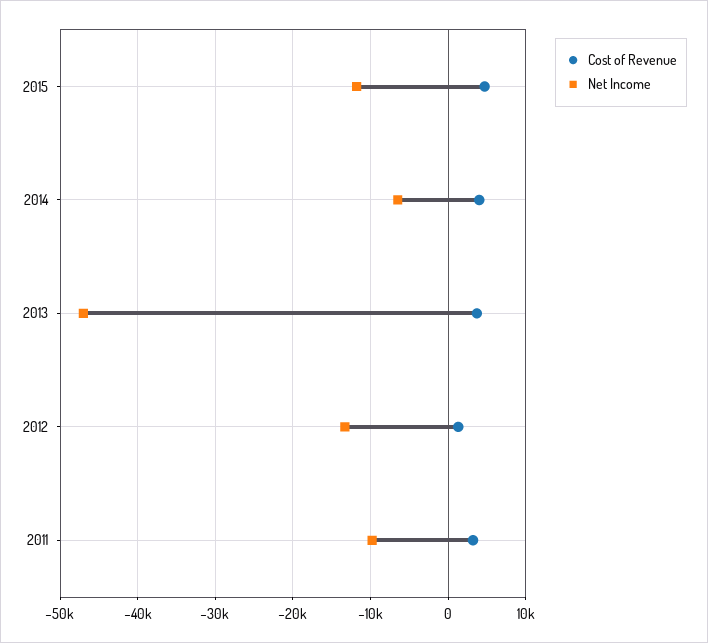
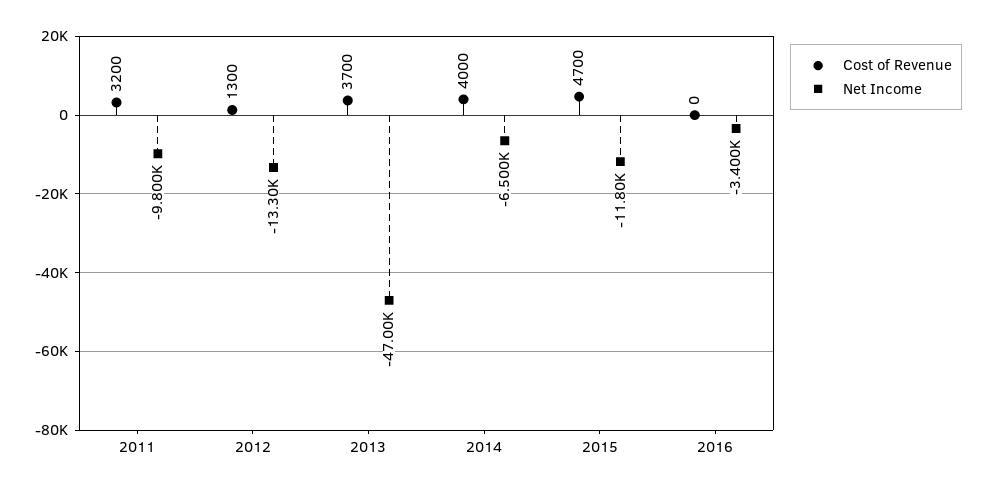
Cost of Revenue, 2016: none -> 0
Net Income, 2016: none -> -3400

